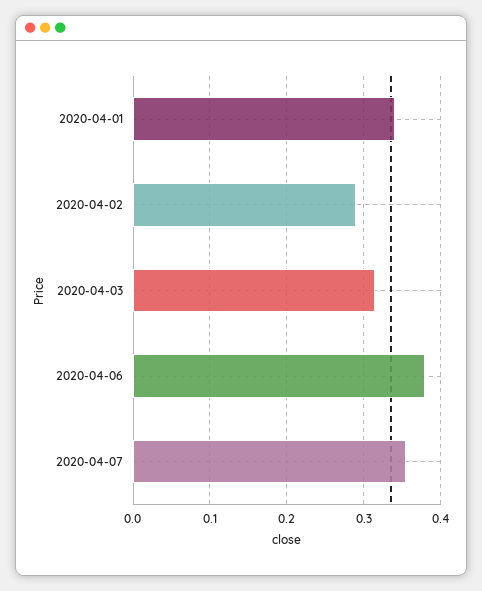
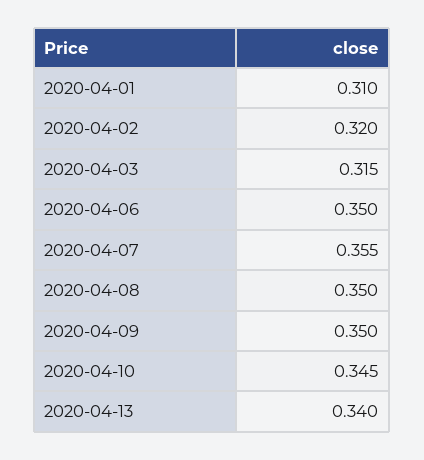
2020-04-01: 0.34 -> 0.31
2020-04-02: 0.29 -> 0.32
2020-04-06: 0.38 -> 0.35
2020-04-08: none -> 0.35
2020-04-09: none -> 0.35
2020-04-10: none -> 0.345
2020-04-13: none -> 0.34

